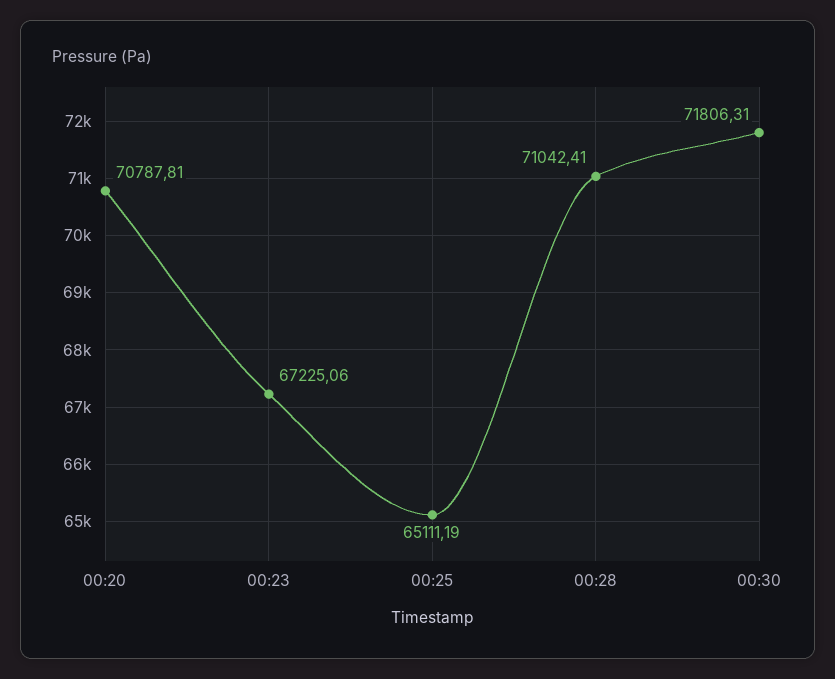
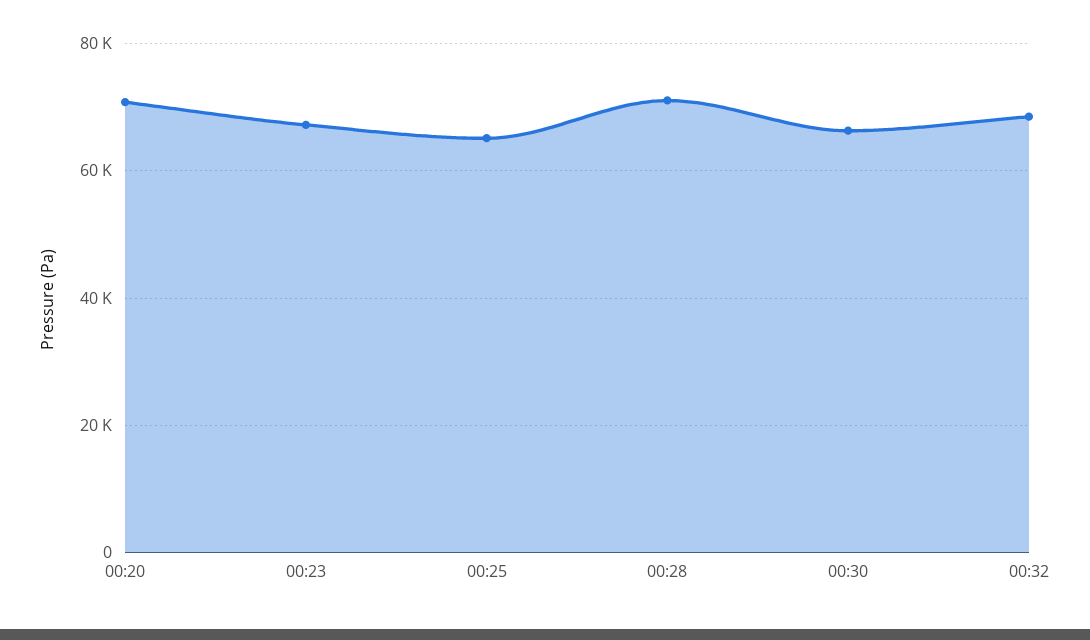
00:30: 71806.31 -> 66000
00:32: none -> 68000

